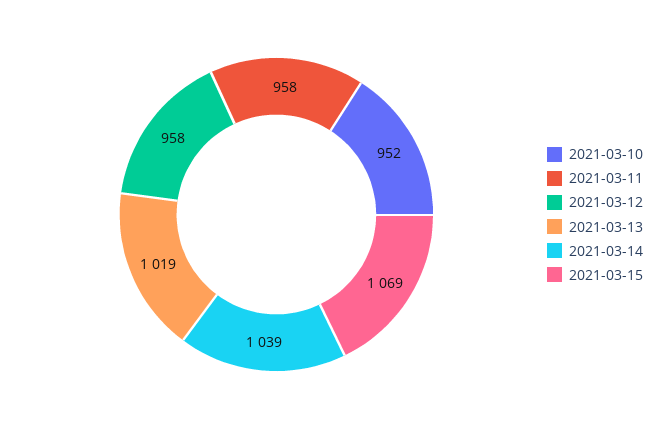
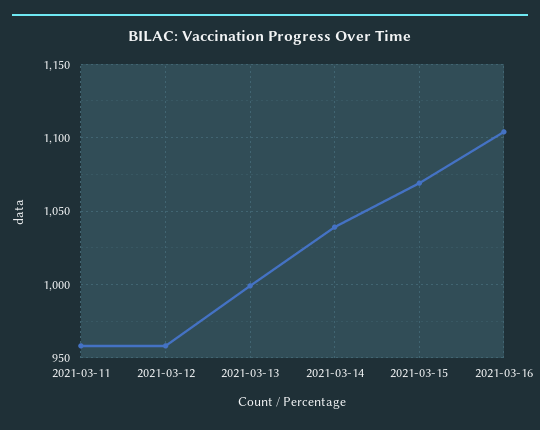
2021-03-10: 952 -> none
2021-03-13: 1019 -> 1000
2021-03-16: none -> 1105

